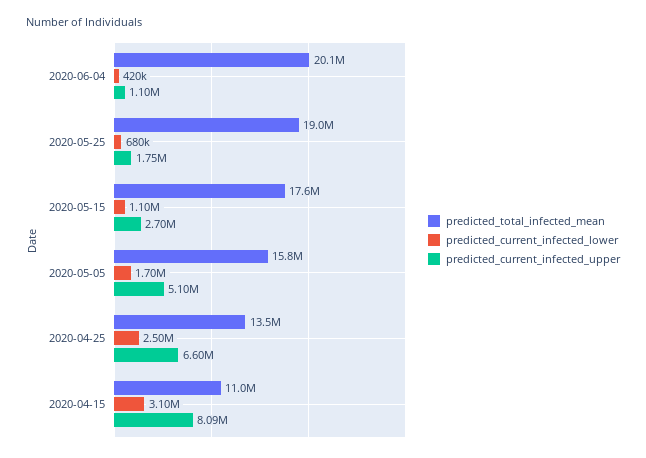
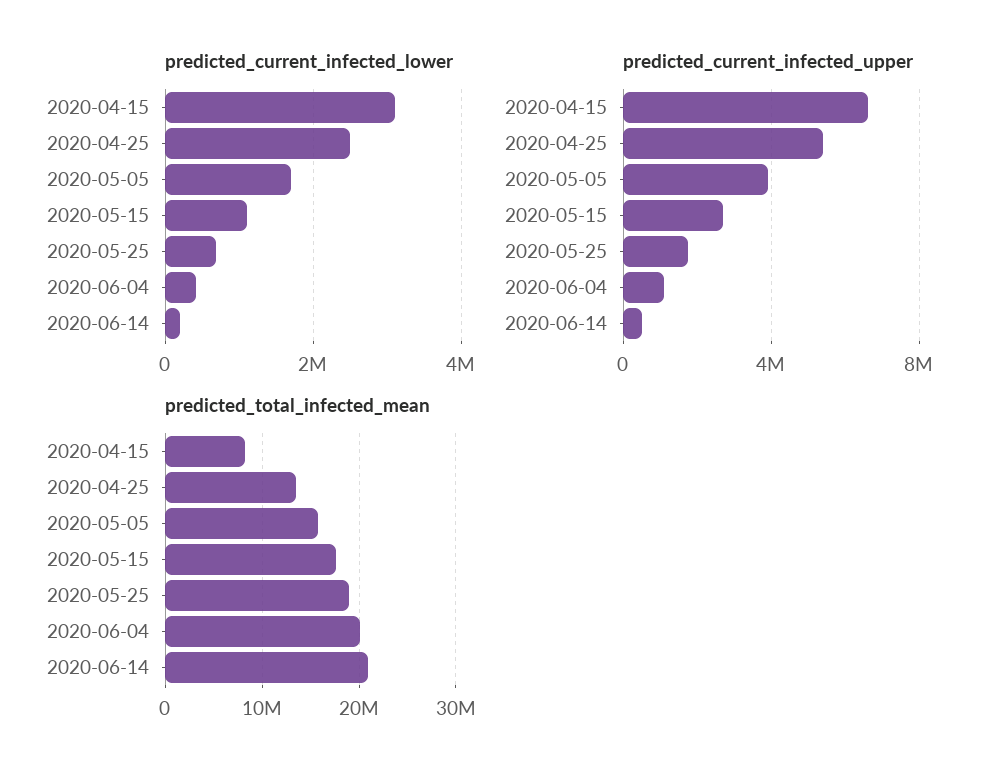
predicted_current_infected_upper, 2020-05-05: 5100000 -> 4000000
predicted_current_infected_upper, 2020-04-25: 6600000 -> 5500000
predicted_total_infected_mean, 2020-04-15: 11000000 -> 8000000
predicted_current_infected_upper, 2020-04-15: 8090000 -> 6500000
predicted_current_infected_lower, 2020-06-14: none -> 200000
predicted_current_infected_upper, 2020-06-14: none -> 500000
predicted_total_infected_mean, 2020-06-14: none -> 21000000

